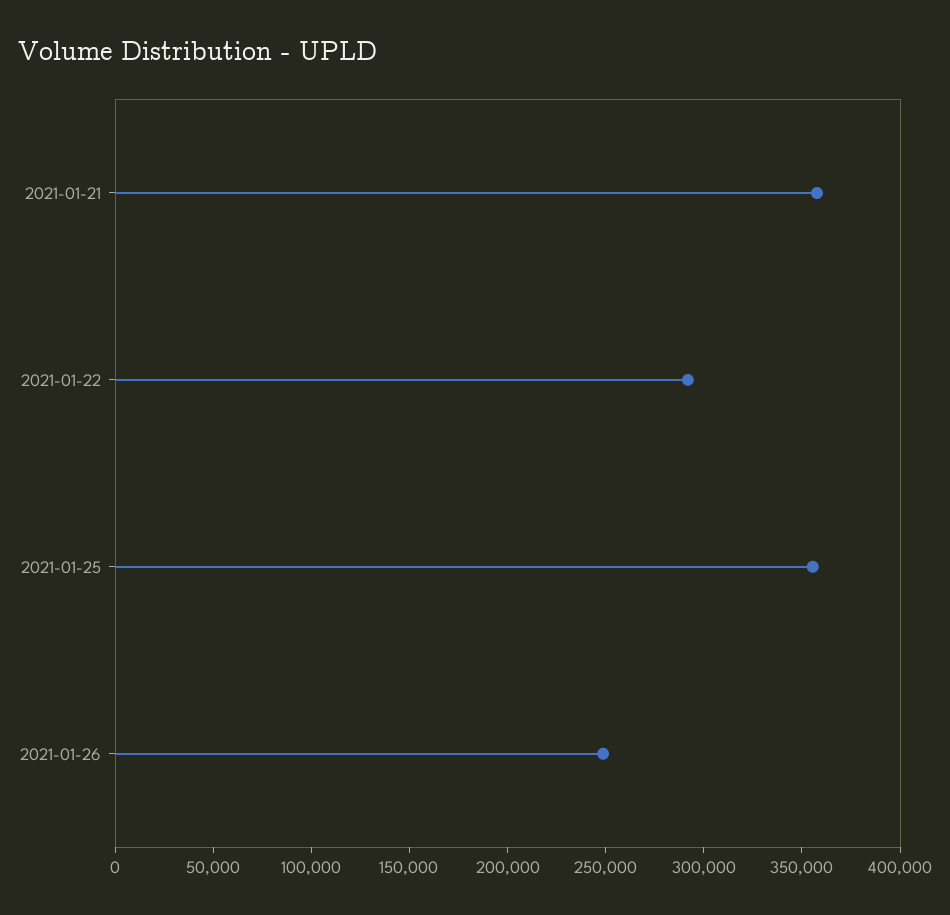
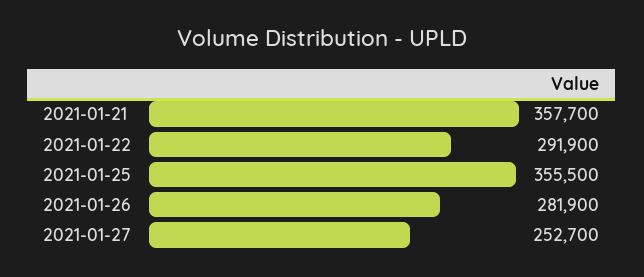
2021-01-26: 250000 -> 281900
2021-01-27: none -> 252700

